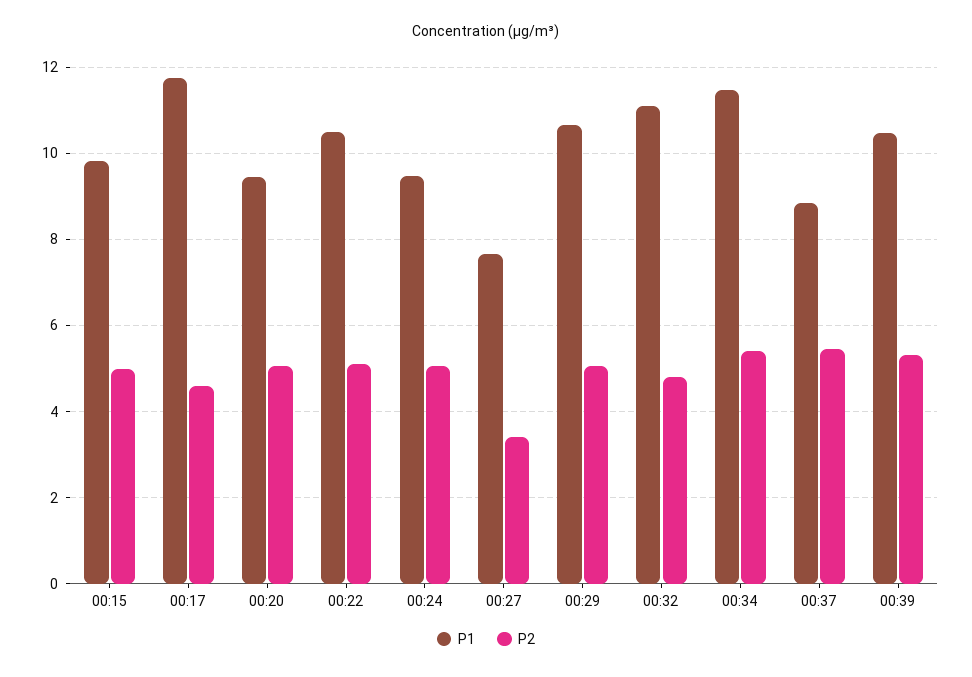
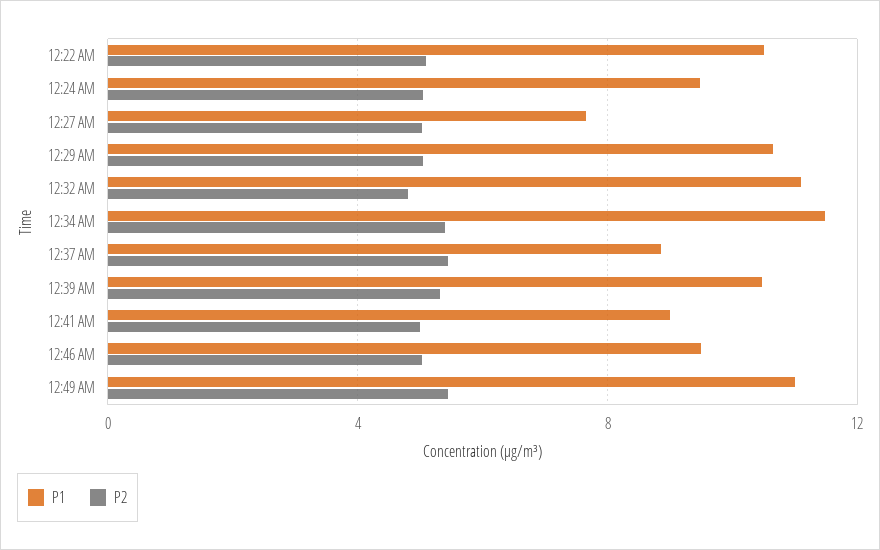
P1, 00:15: 9.8 -> none
P2, 00:15: 5 -> none
P1, 00:17: 11.8 -> none
P2, 00:17: 4.6 -> none
P1, 00:20: 9.4 -> none
P2, 00:20: 5 -> none
P2, 00:27: 3.4 -> 5
P1, 12:41 AM: none -> 9
P2, 12:41 AM: none -> 5
P1, 12:46 AM: none -> 9.5
P2, 12:46 AM: none -> 5
P1, 12:49 AM: none -> 11
P2, 12:49 AM: none -> 5.5

